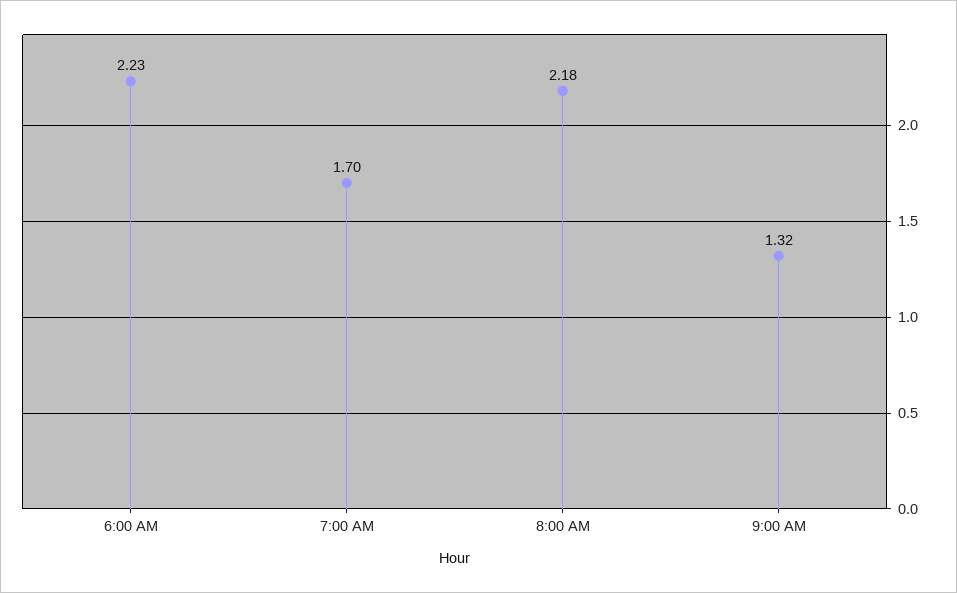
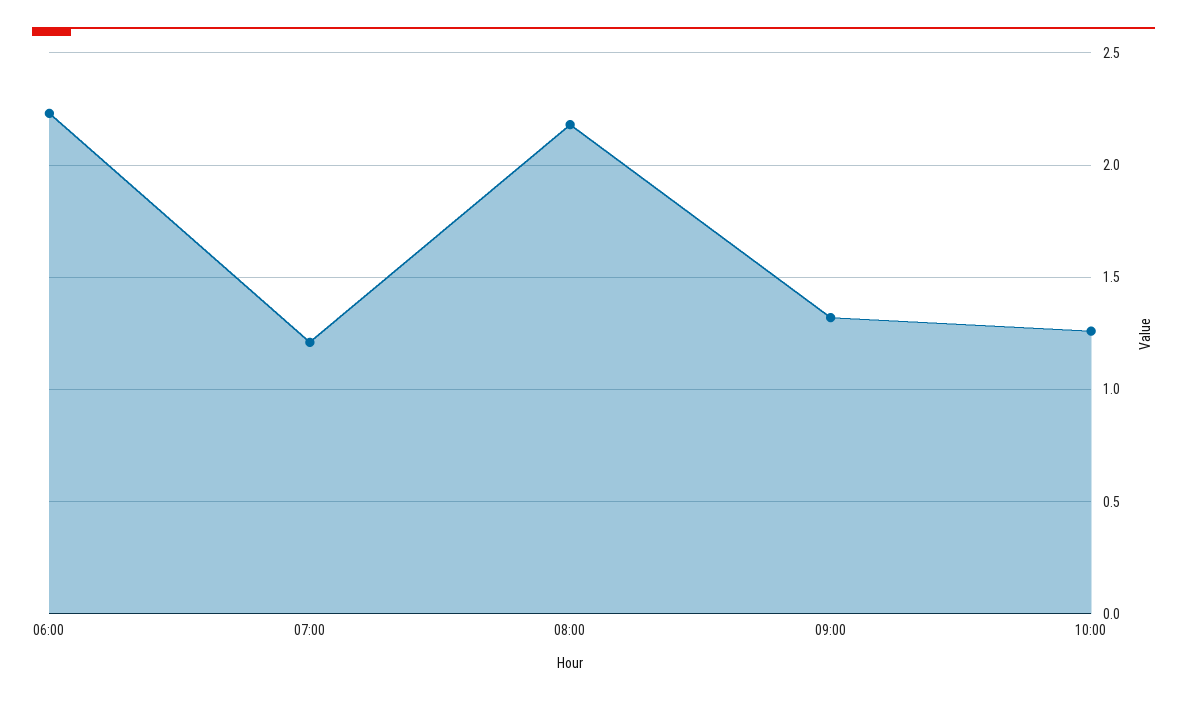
7:00 AM: 1.7 -> 1.2
10:00: none -> 1.25

